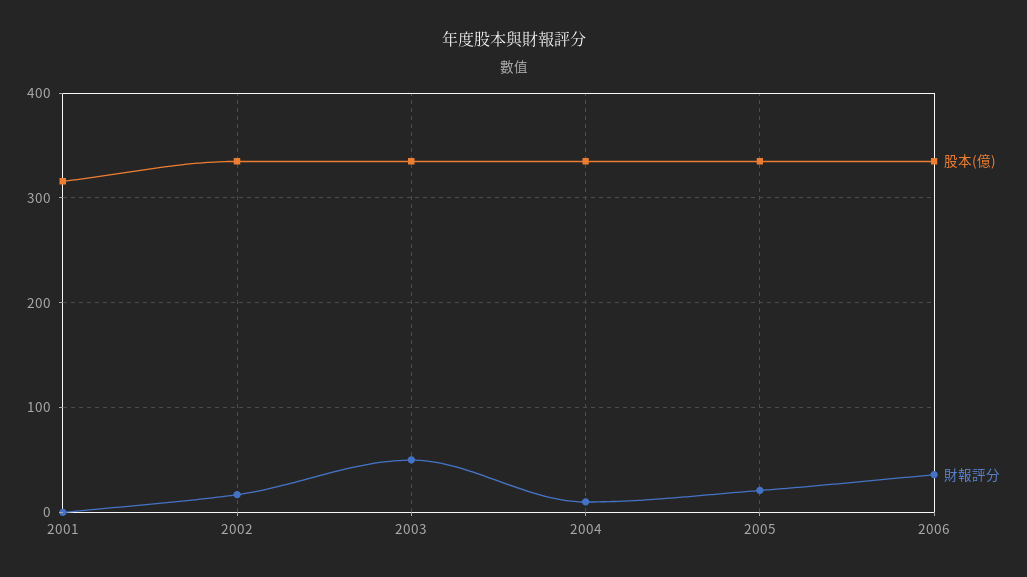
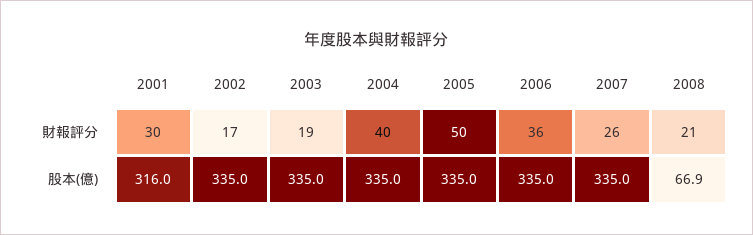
財報評分, 2001: 0 -> 30
財報評分, 2003: 50 -> 19
財報評分, 2004: 10 -> 40
財報評分, 2005: 20 -> 50
財報評分, 2007: none -> 26
財報評分, 2008: none -> 21
股本(億), 2007: none -> 335
股本(億), 2008: none -> 66.9

